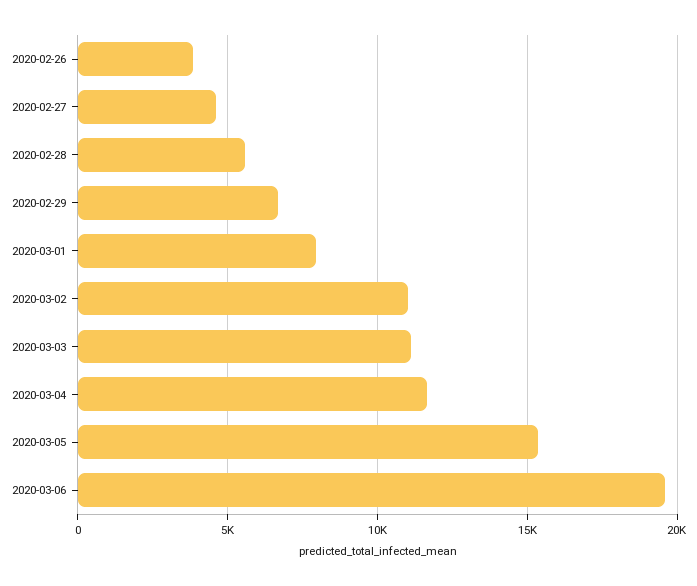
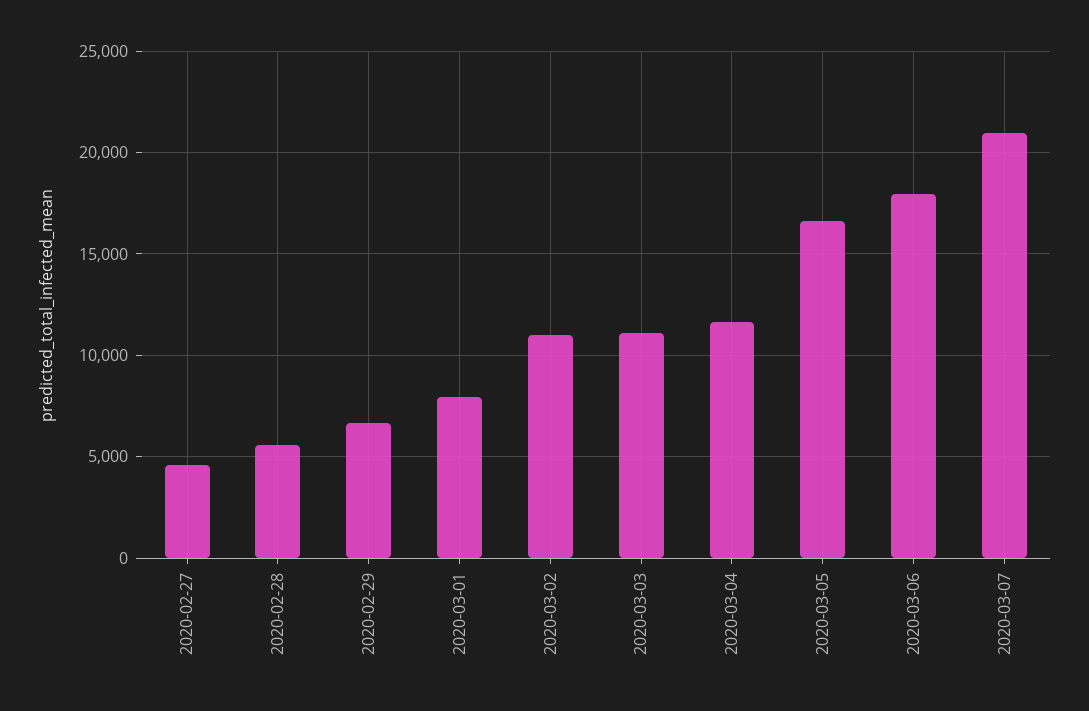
2020-02-26: 4000 -> none
2020-03-05: 15500 -> 16500
2020-03-06: 19500 -> 18000
2020-03-07: none -> 21000

